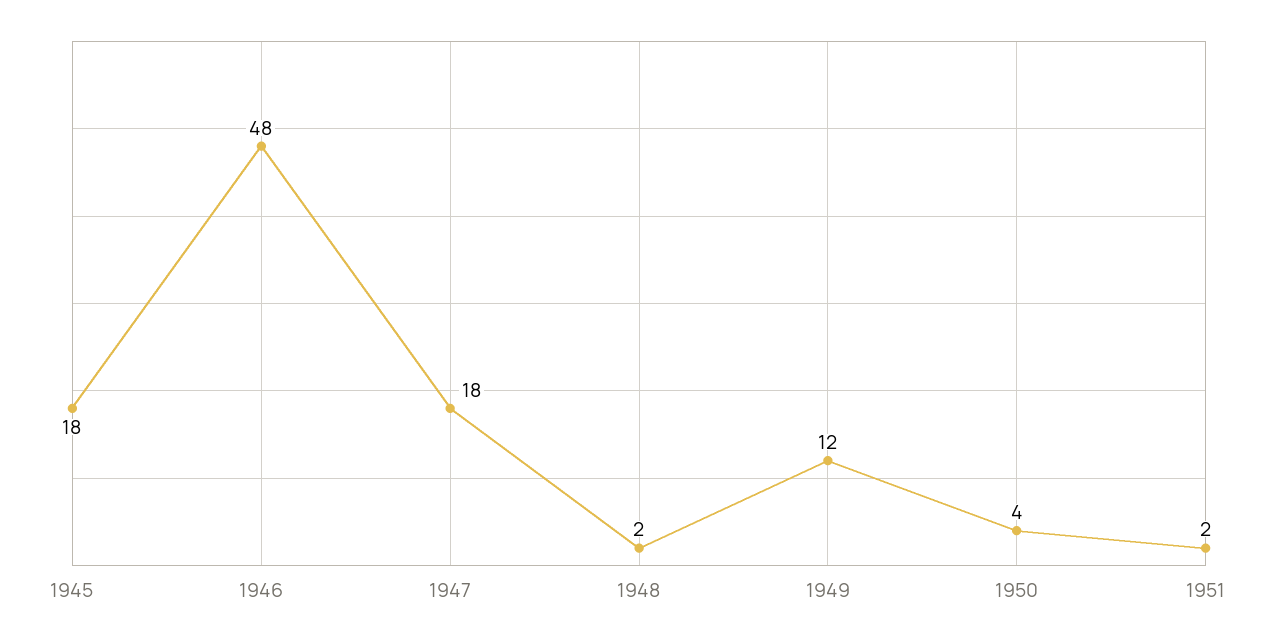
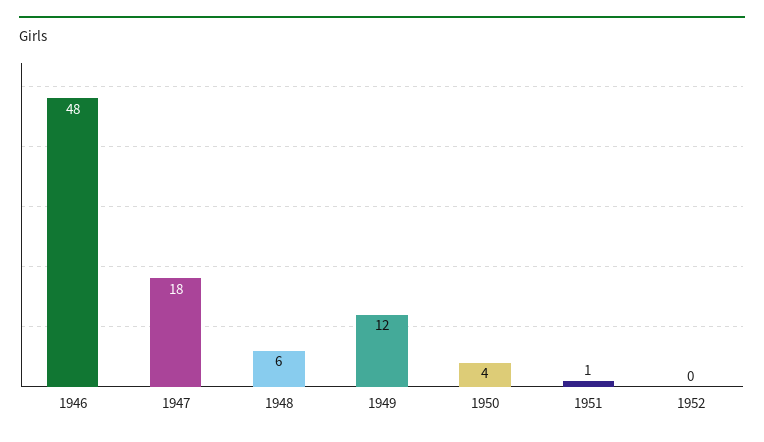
1945: 18 -> none
1948: 2 -> 6
1951: 2 -> 1
1952: none -> 0

